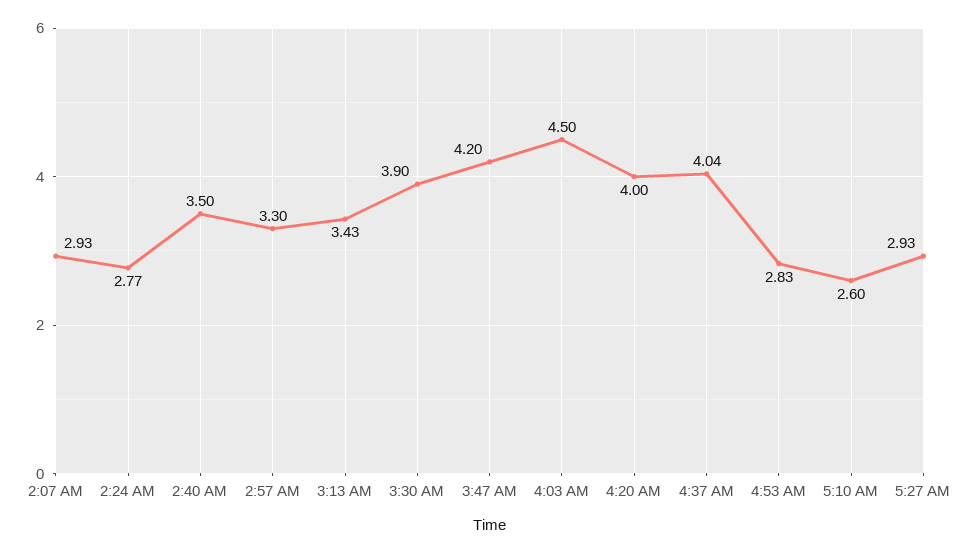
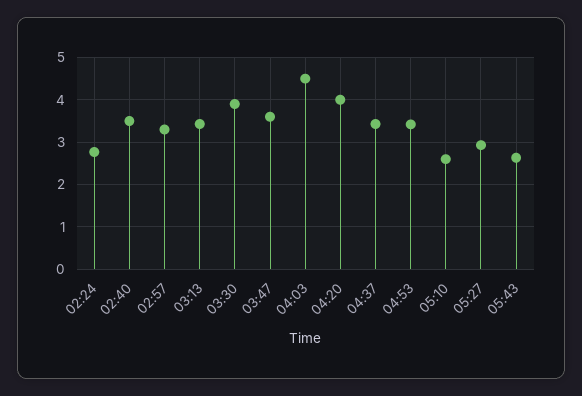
2:07 AM: 2.93 -> none
3:47 AM: 4.2 -> 3.6
4:37 AM: 4.04 -> 3.4
4:53 AM: 2.83 -> 3.4
05:43: none -> 2.6

